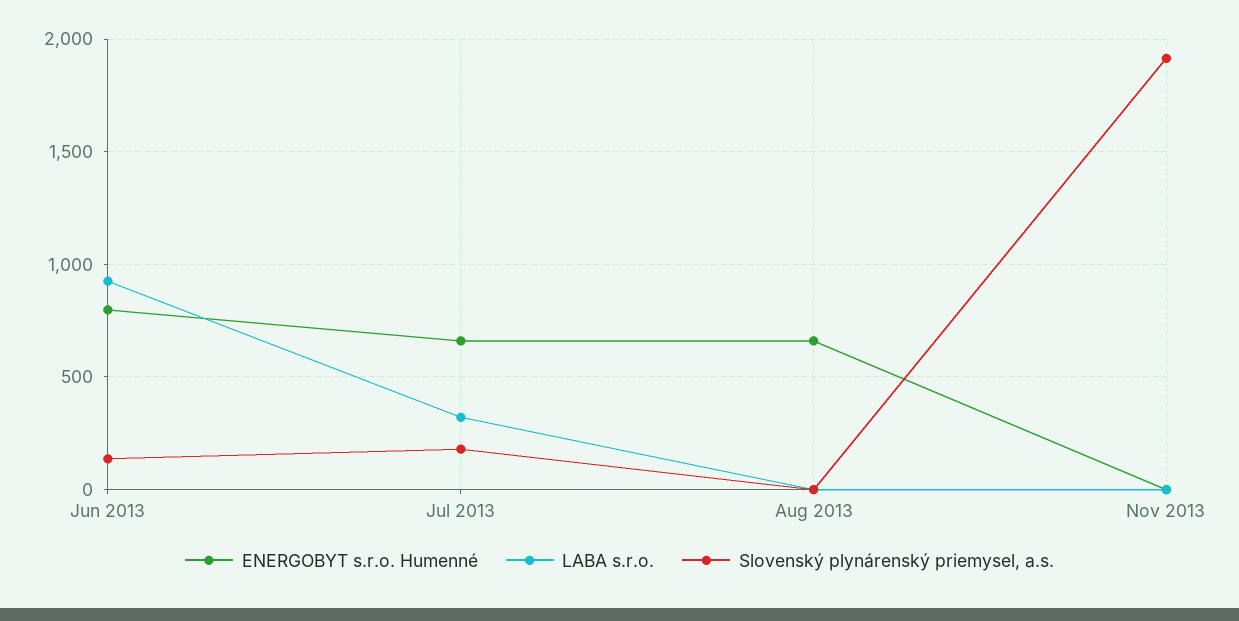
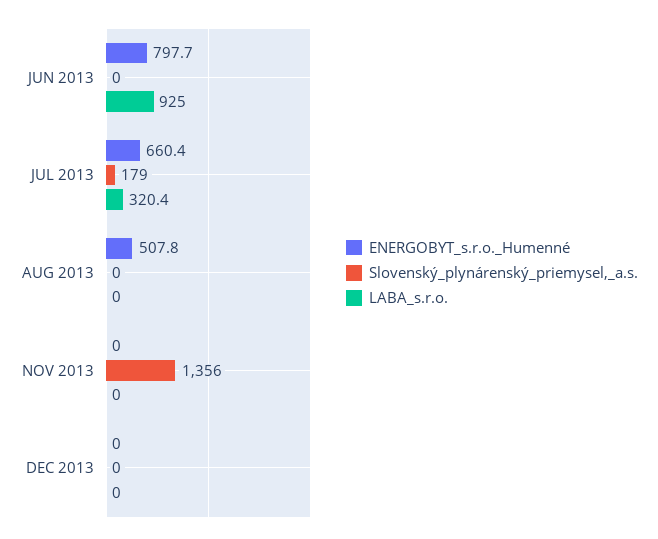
Slovenský plynárenský priemysel, a.s., Jun 2013: 150 -> 0
ENERGOBYT s.r.o. Humenné, Aug 2013: 650 -> 507.8
Slovenský plynárenský priemysel, a.s., Nov 2013: 1900 -> 1356
ENERGOBYT s.r.o. Humenné, DEC 2013: none -> 0
Slovenský plynárenský priemysel, a.s., DEC 2013: none -> 0
LABA s.r.o., DEC 2013: none -> 0

